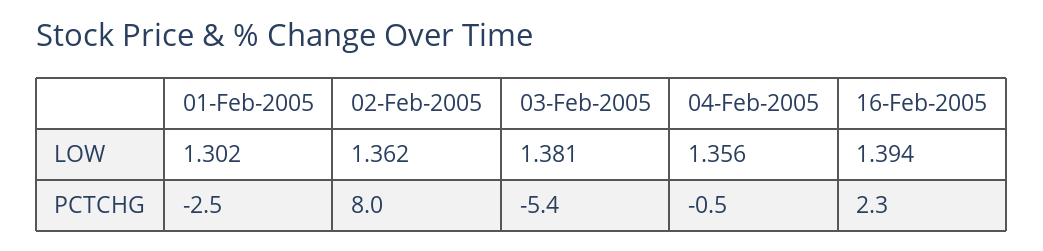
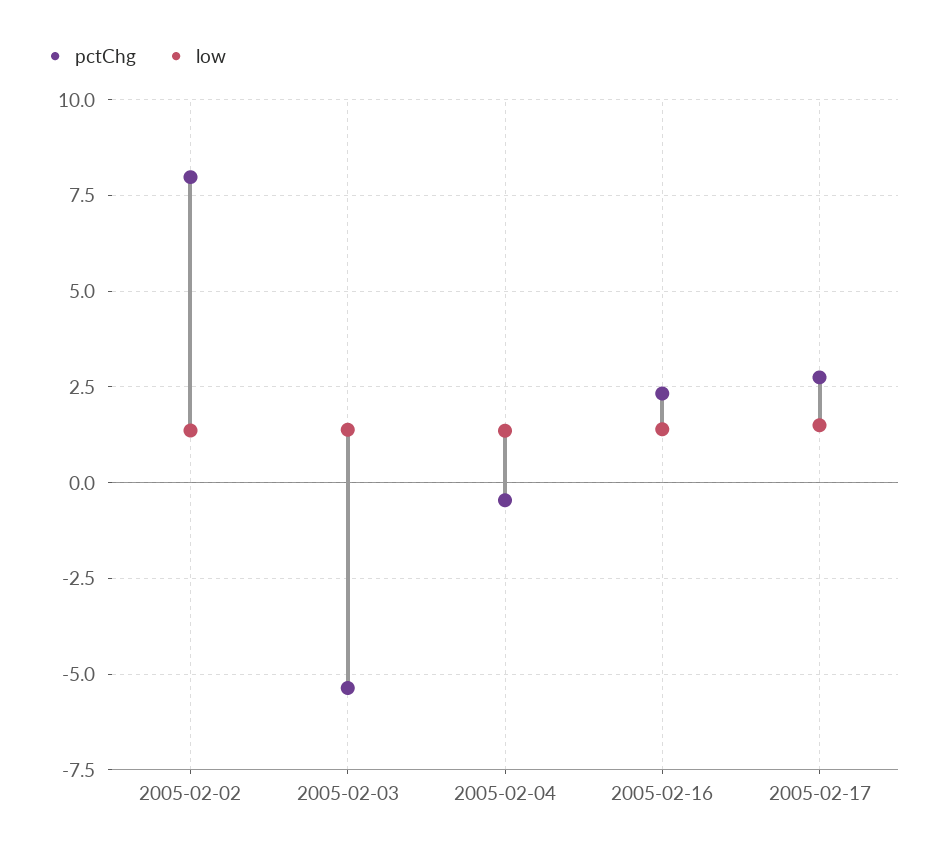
LOW, 01-Feb-2005: 1.302 -> none
PCTCHG, 01-Feb-2005: -2.5 -> none
PCTCHG, 2005-02-17: none -> 2.75
LOW, 2005-02-17: none -> 1.5

